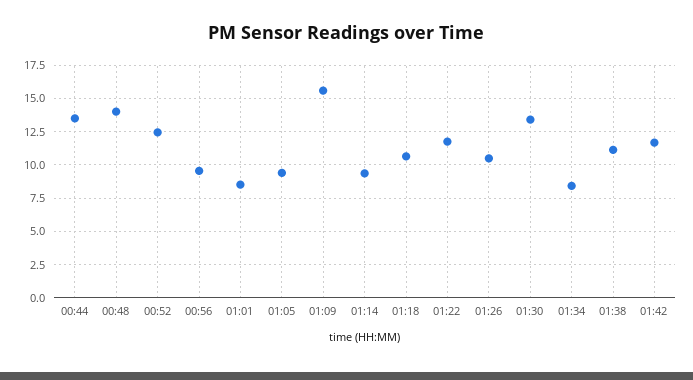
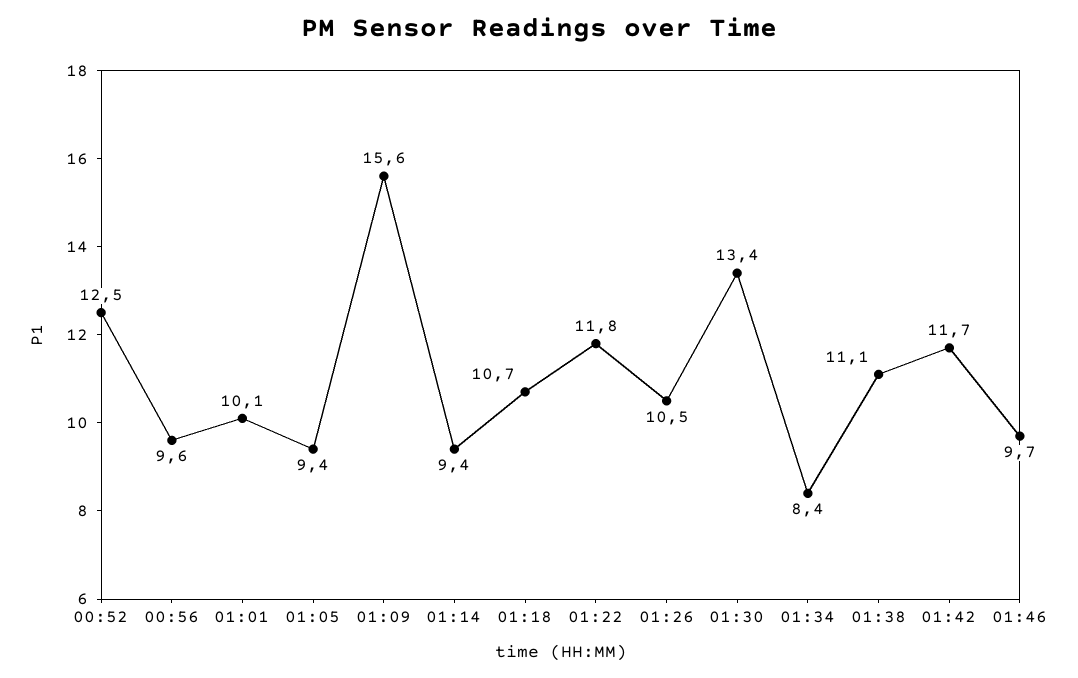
00:44: 13.5 -> none
00:48: 14 -> none
01:01: 8.5 -> 10.1
01:46: none -> 9.7

